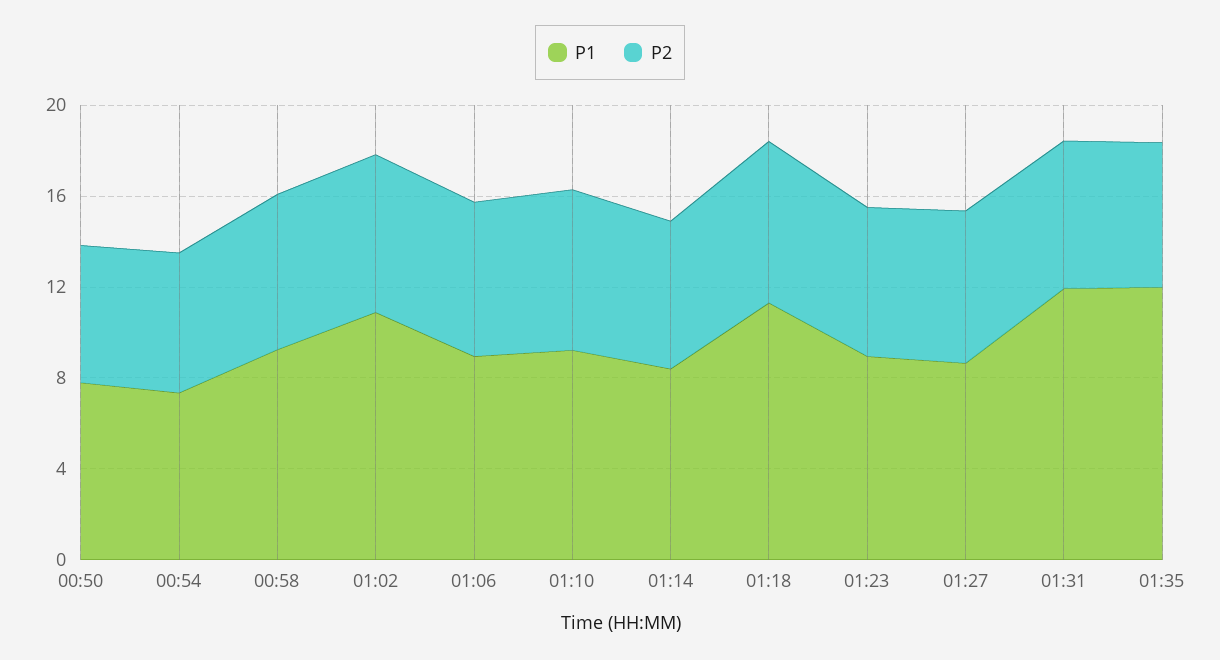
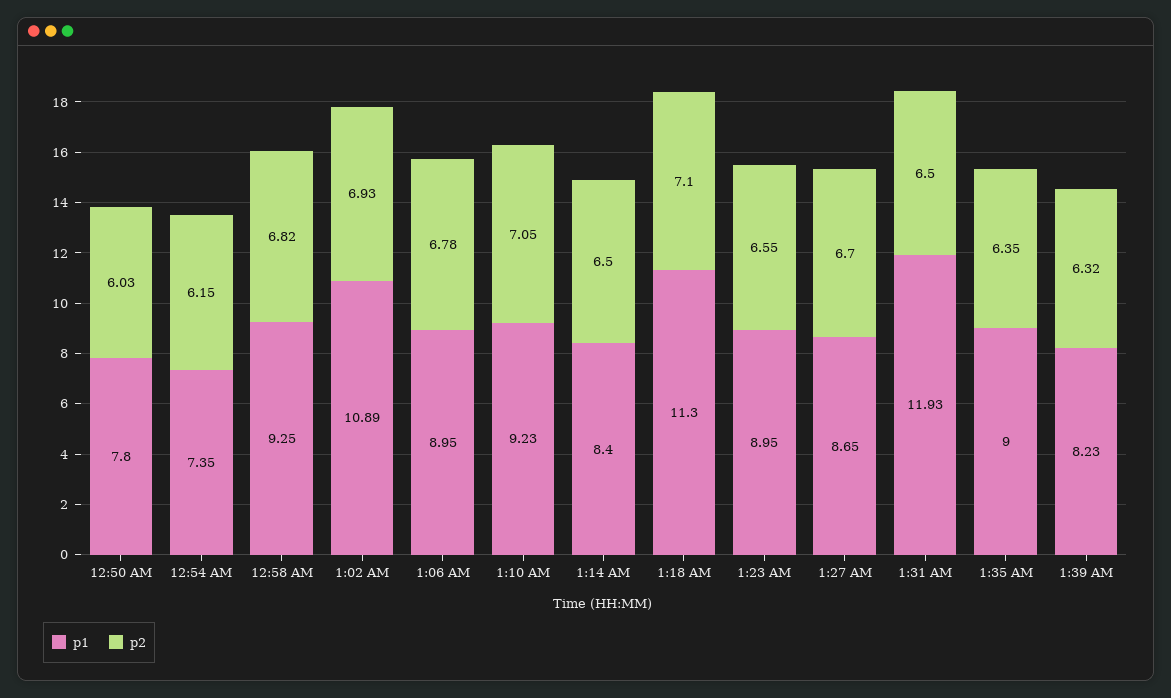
P1, 01:35: 12 -> 9
P1, 1:39 AM: none -> 8.23
P2, 1:39 AM: none -> 6.32

